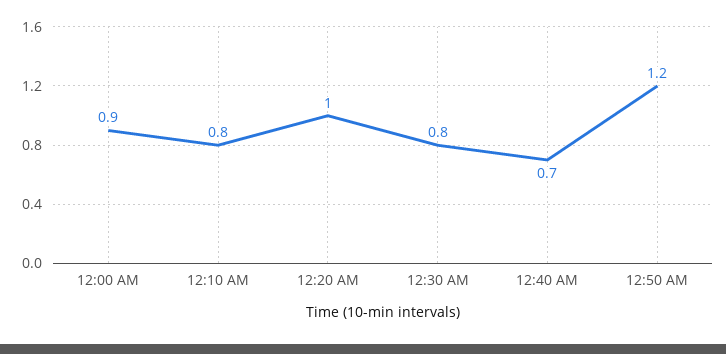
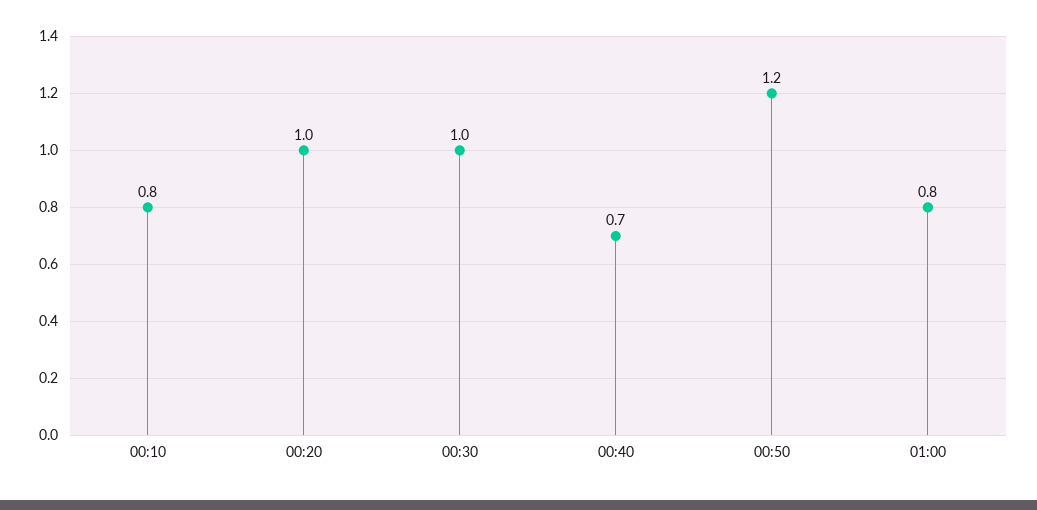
12:00 AM: 0.9 -> none
12:30 AM: 0.8 -> 1
01:00: none -> 0.8

